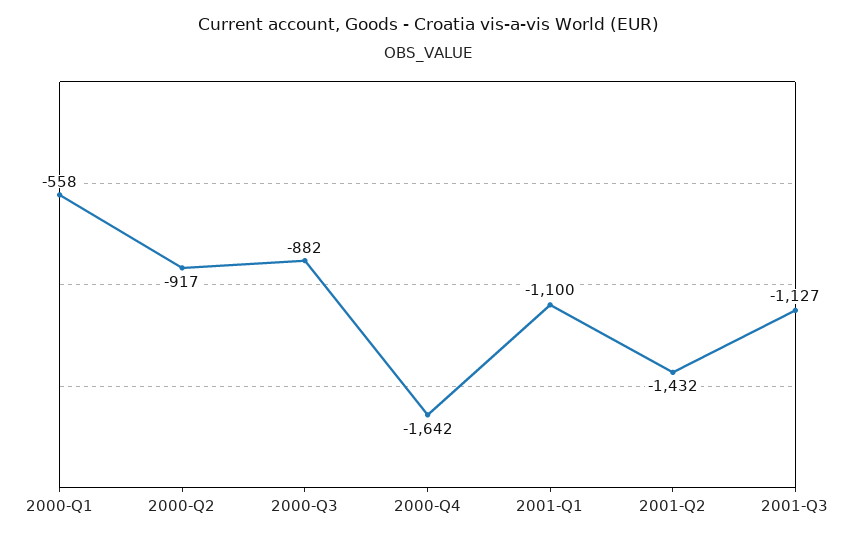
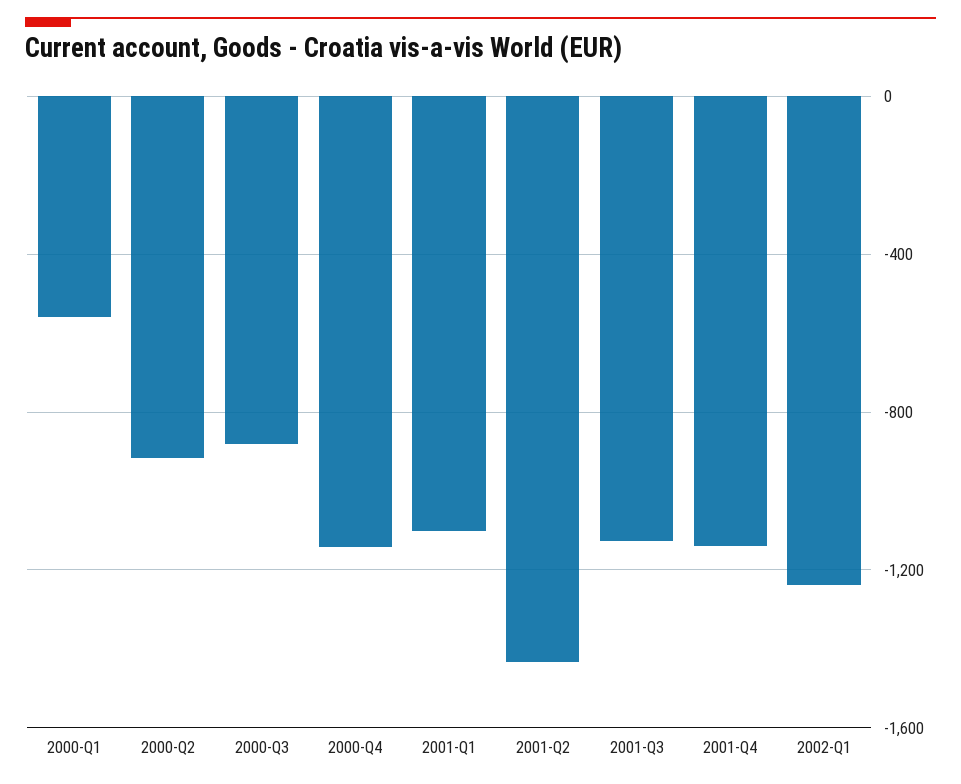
2000-Q4: -1642 -> -1150
2001-Q4: none -> -1150
2002-Q1: none -> -1250

